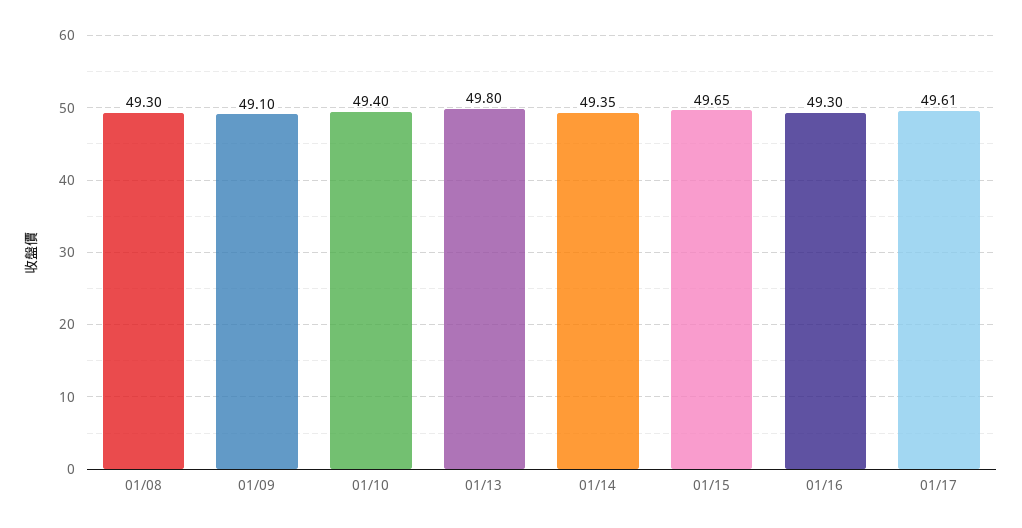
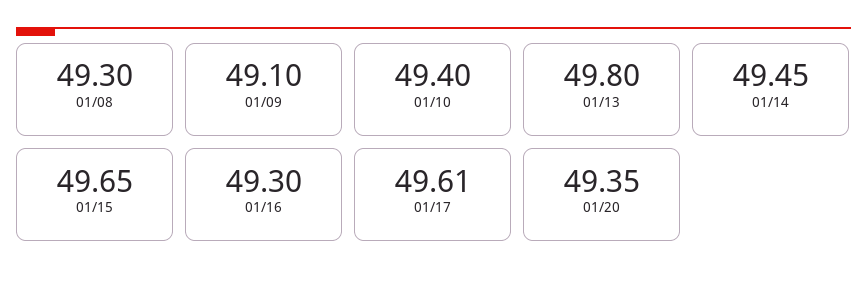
01/14: 49.35 -> 49.45
01/20: none -> 49.35

